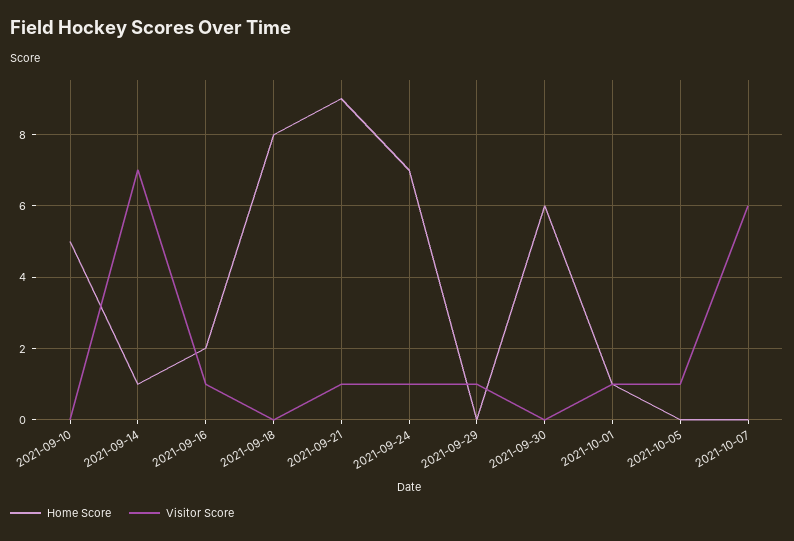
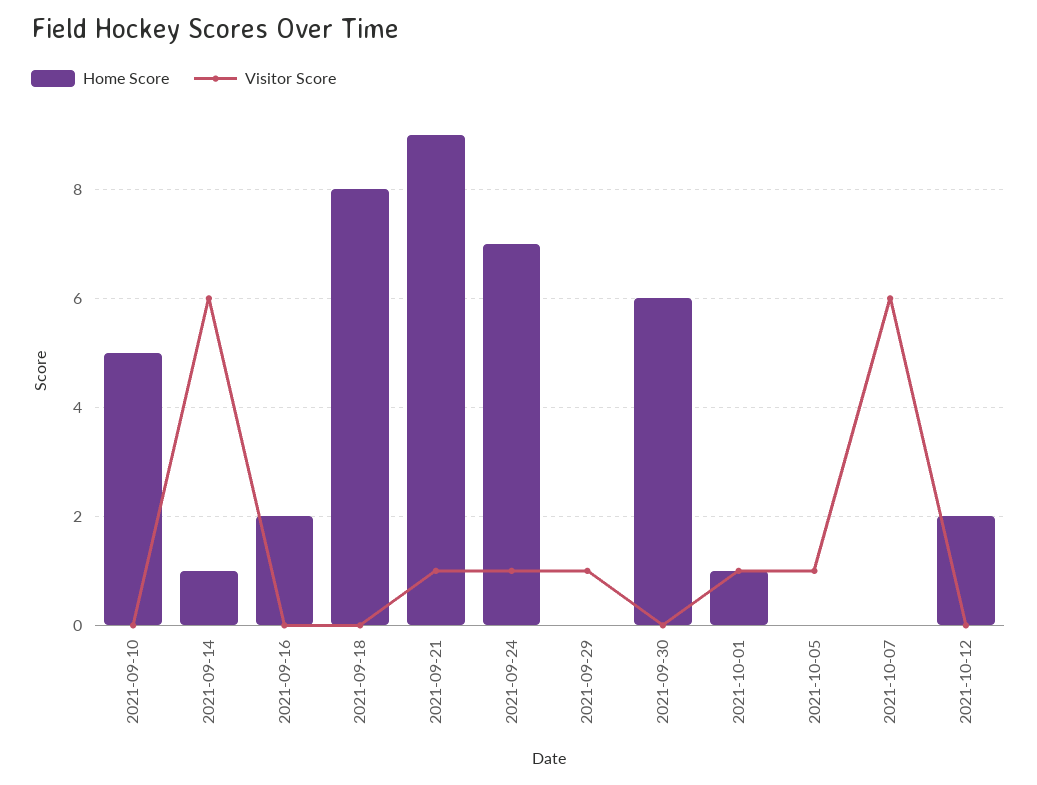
Visitor Score, 2021-09-14: 7 -> 6
Visitor Score, 2021-09-16: 1 -> 0
Home Score, 2021-10-12: none -> 2
Visitor Score, 2021-10-12: none -> 0

